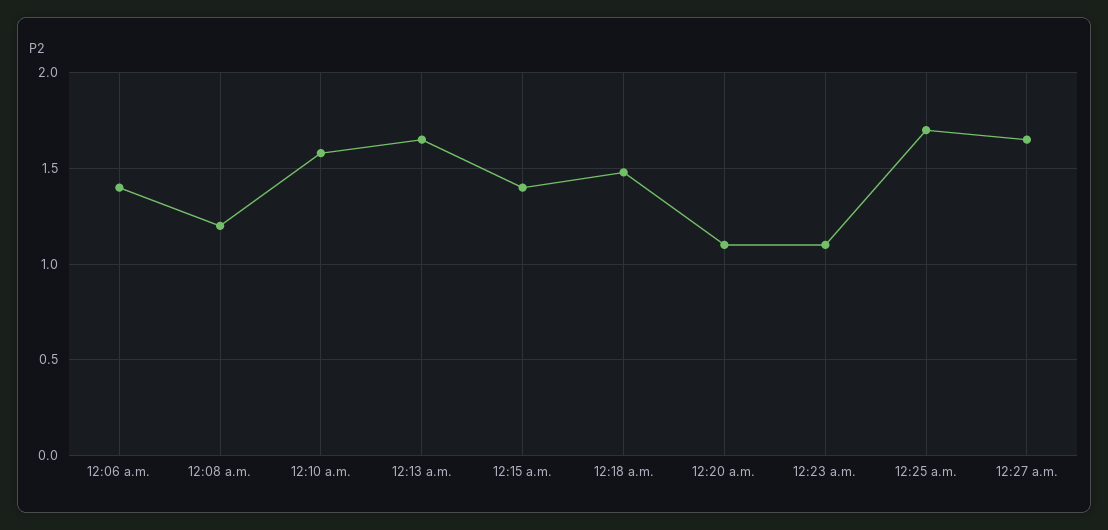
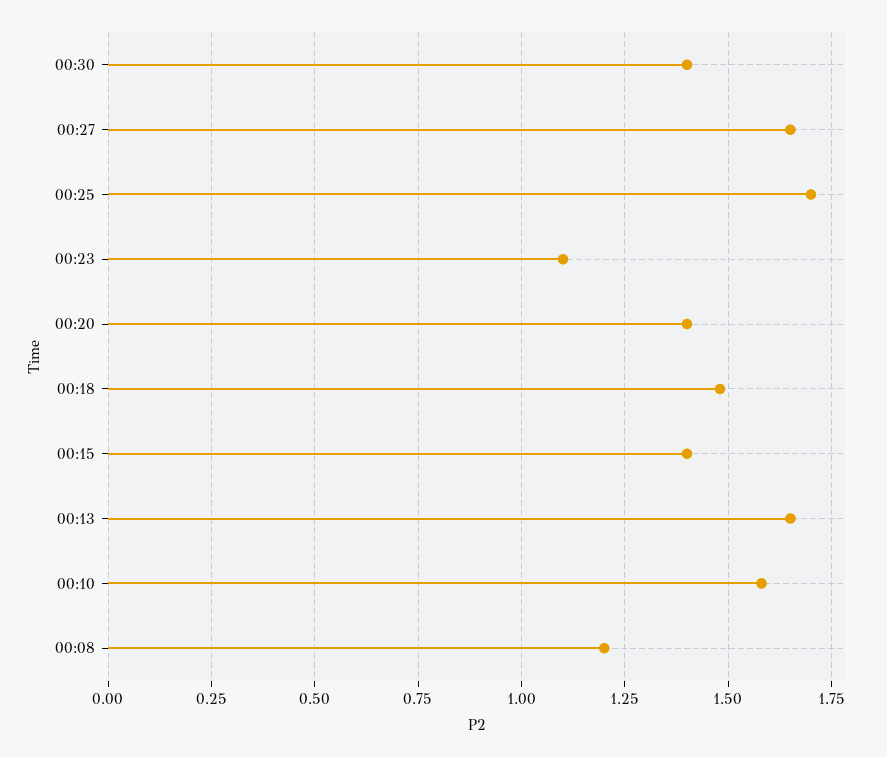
12:06 a.m.: 1.4 -> none
12:20 a.m.: 1.1 -> 1.4
00:30: none -> 1.4

